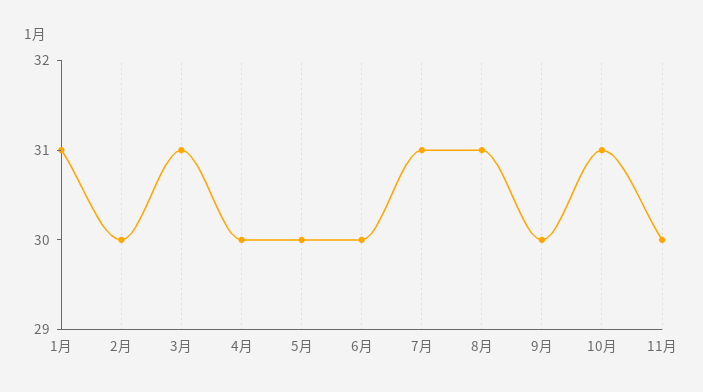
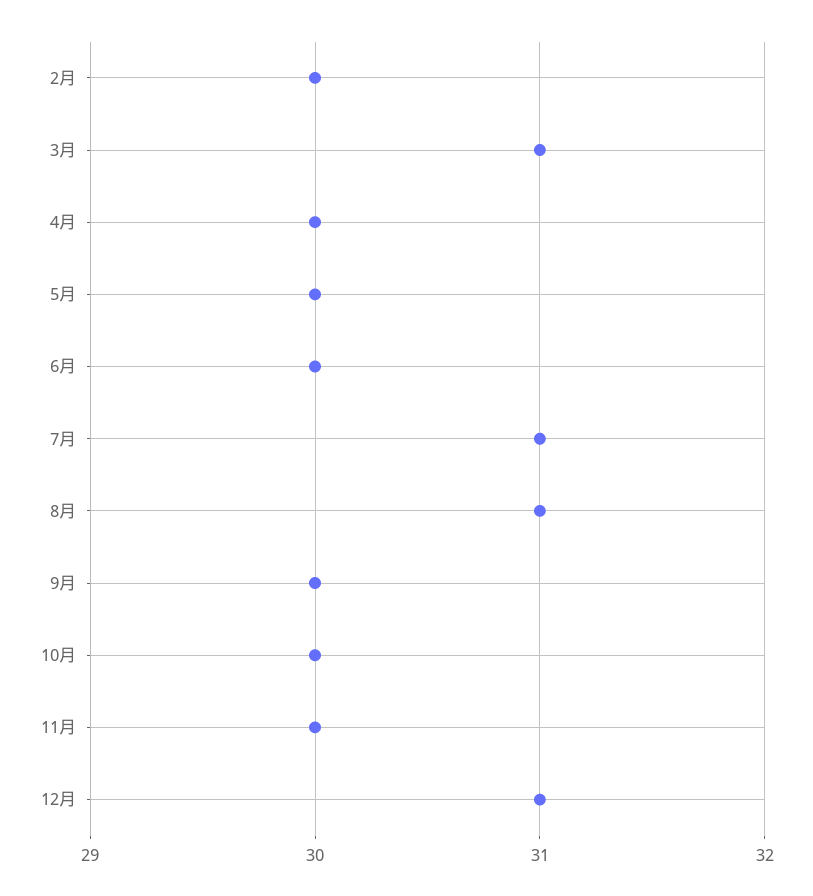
1月: 31 -> none
10月: 31 -> 30
12月: none -> 31

